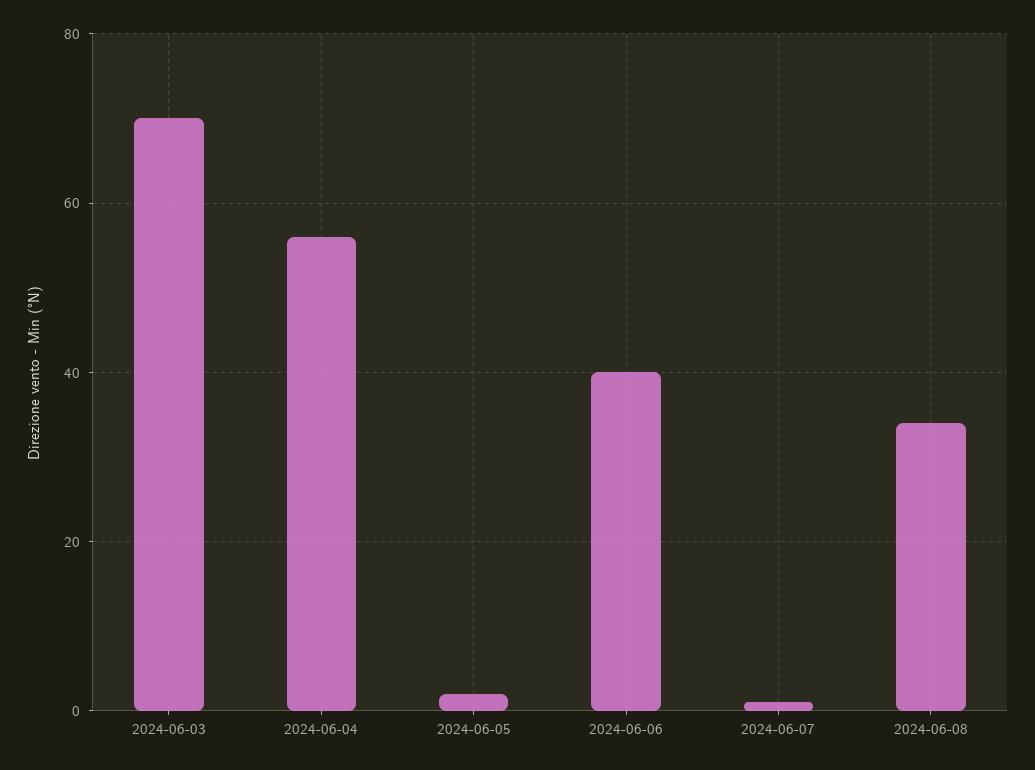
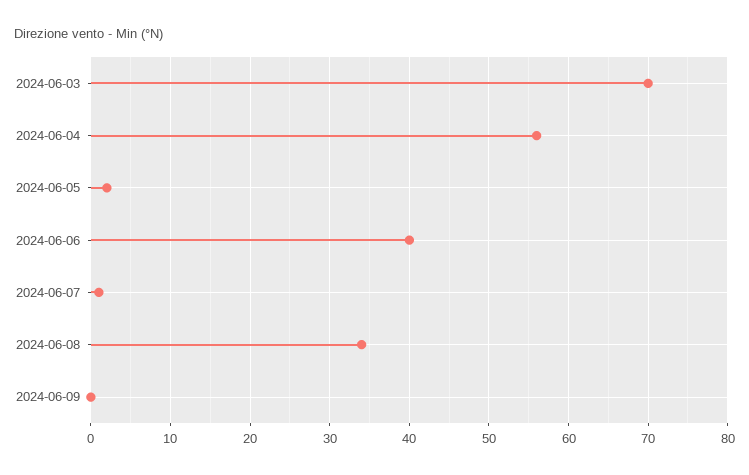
2024-06-09: none -> 0

